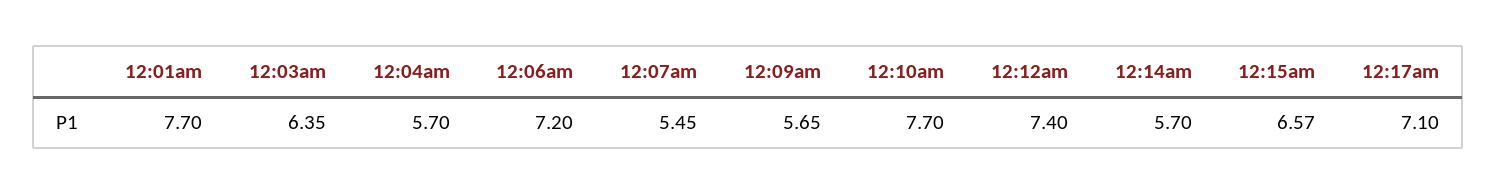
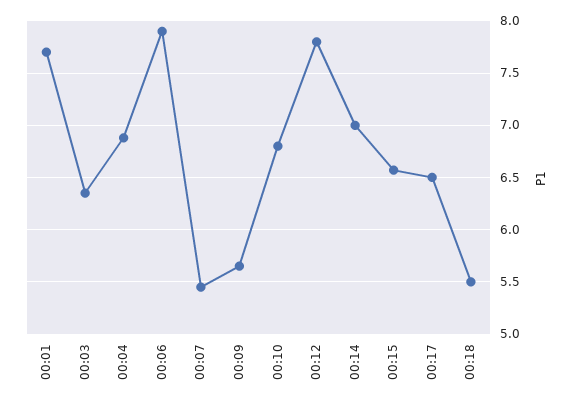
12:04am: 5.7 -> 6.9
12:06am: 7.2 -> 7.9
12:10am: 7.7 -> 6.8
12:12am: 7.4 -> 7.8
12:14am: 5.7 -> 7
12:17am: 7.1 -> 6.5
00:18: none -> 5.5

